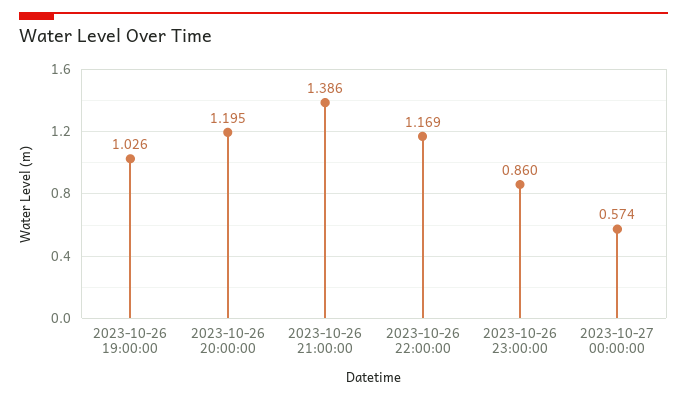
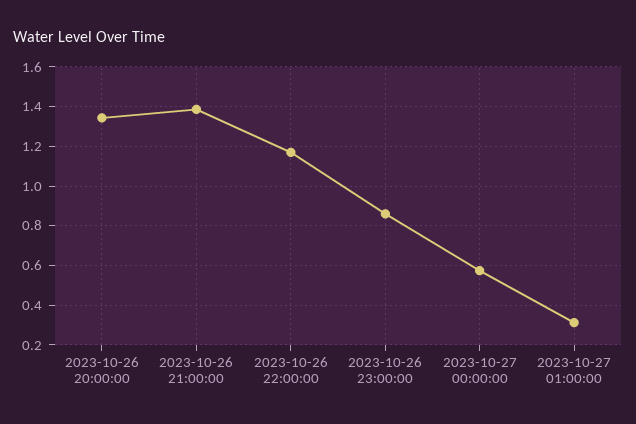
2023-10-26 19:00:00: 1.026 -> none
2023-10-26 20:00:00: 1.195 -> 1.35
2023-10-27 01:00:00: none -> 0.3

